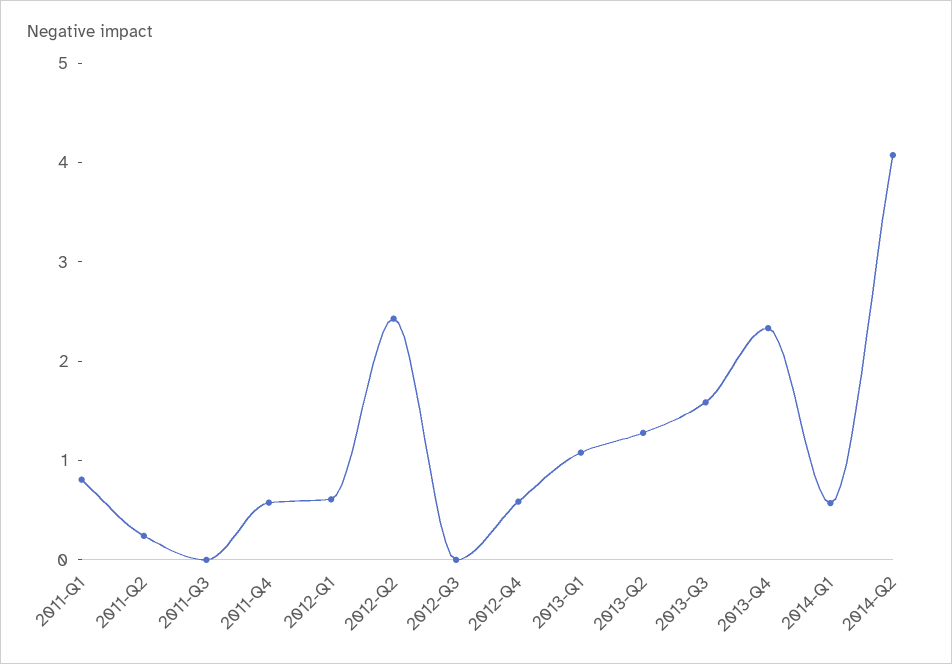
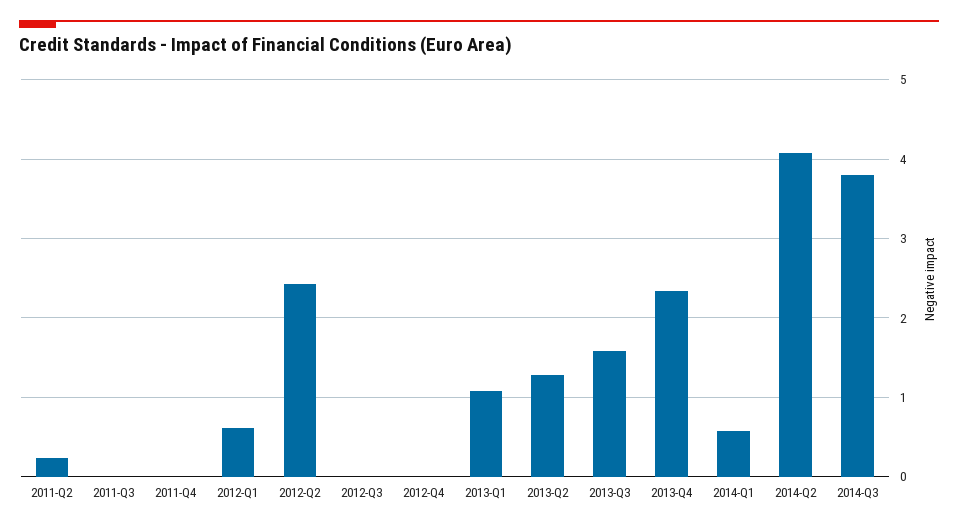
2011-Q1: 0.8 -> none
2011-Q4: 0.6 -> 0
2012-Q4: 0.6 -> 0
2014-Q3: none -> 3.8

